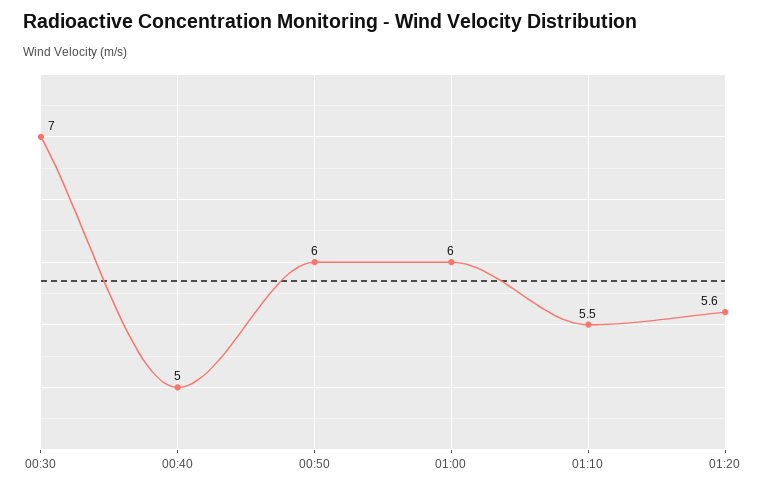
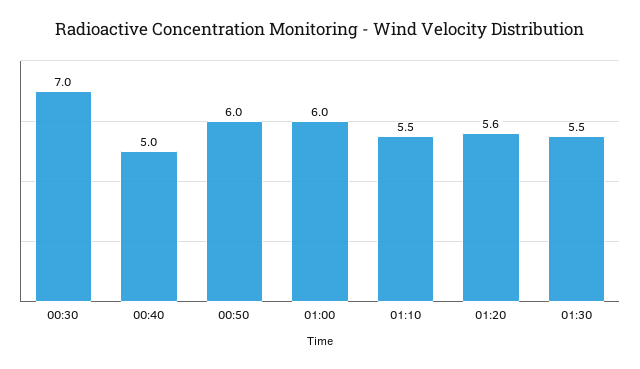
01:30: none -> 5.5

